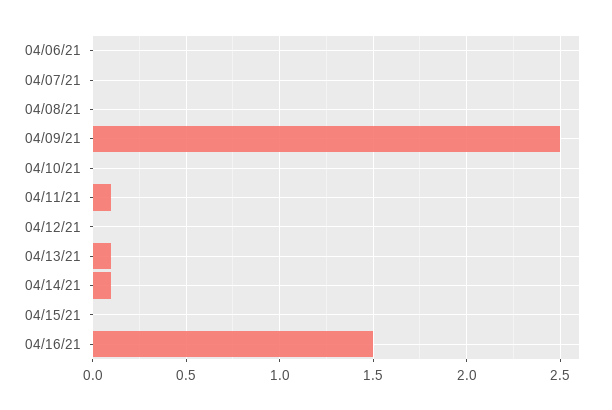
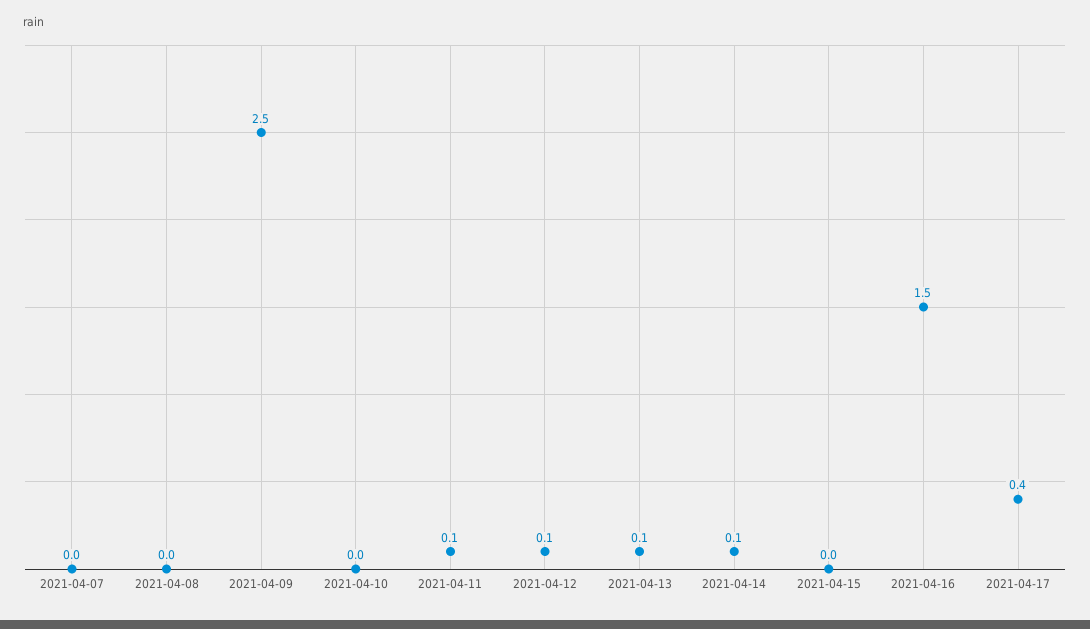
04/06/21: 0 -> none
04/12/21: 0 -> 0.1
2021-04-17: none -> 0.4

